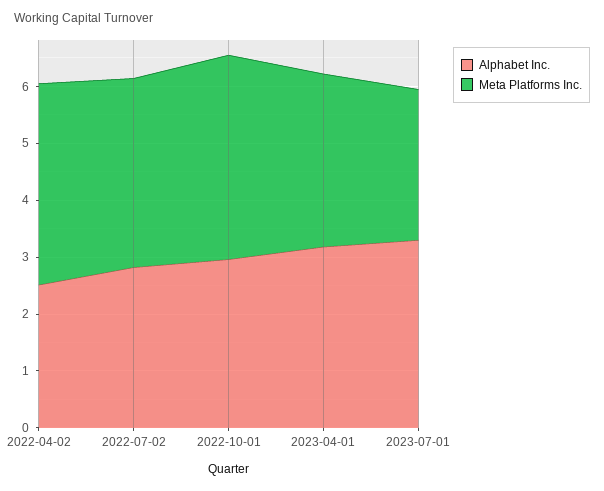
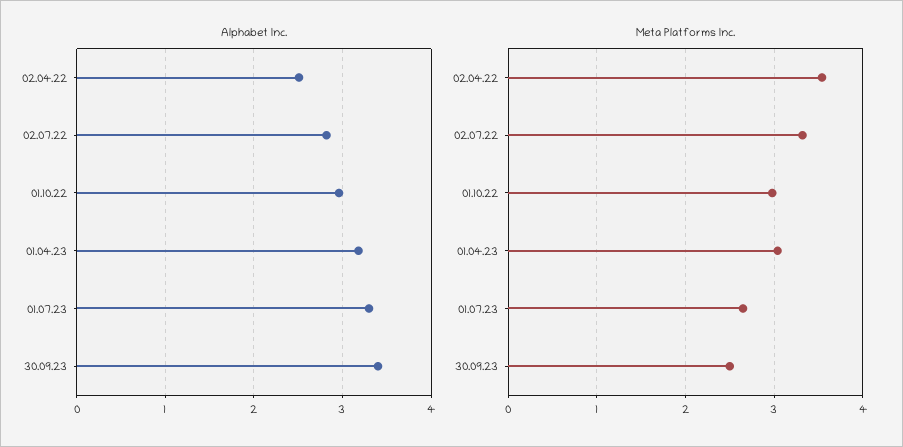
Meta Platforms Inc., 2022-10-01: 3.6 -> 3
Alphabet Inc., 30.09.23: none -> 3.4
Meta Platforms Inc., 30.09.23: none -> 2.5

